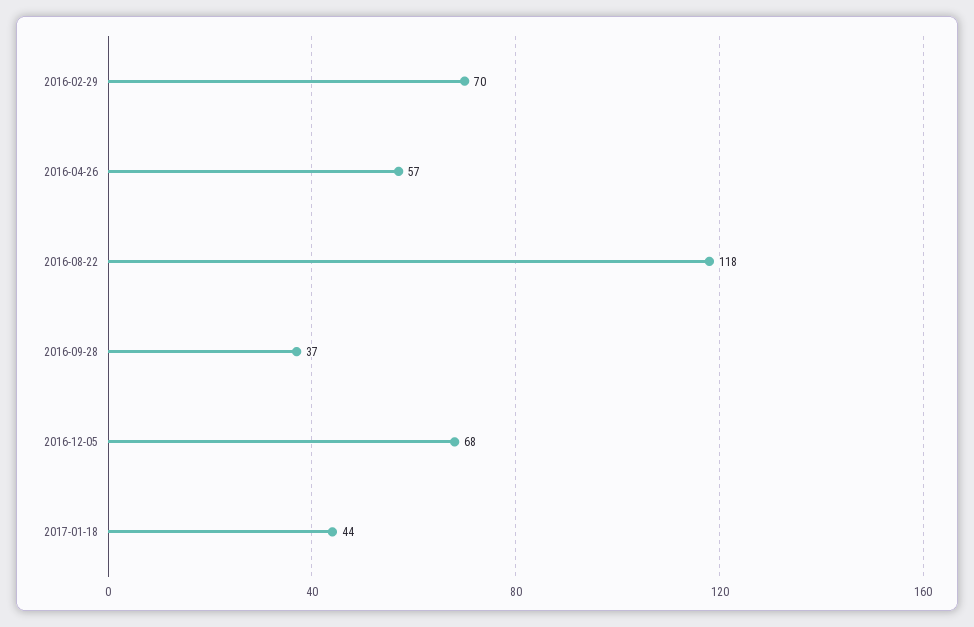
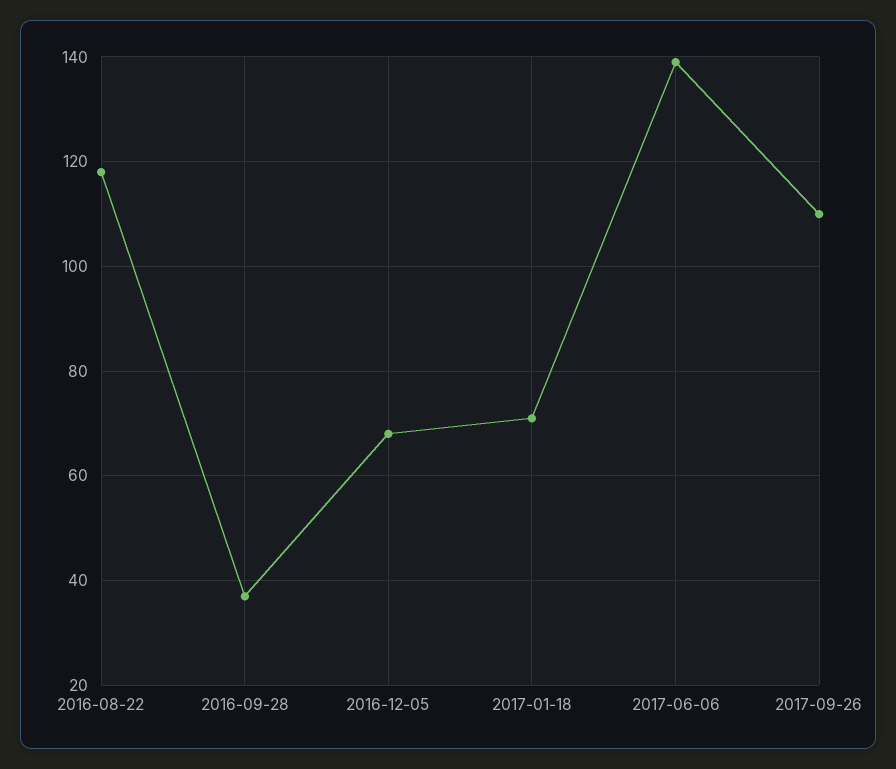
2016-02-29: 70 -> none
2016-04-26: 57 -> none
2017-01-18: 44 -> 70
2017-06-06: none -> 140
2017-09-26: none -> 110

